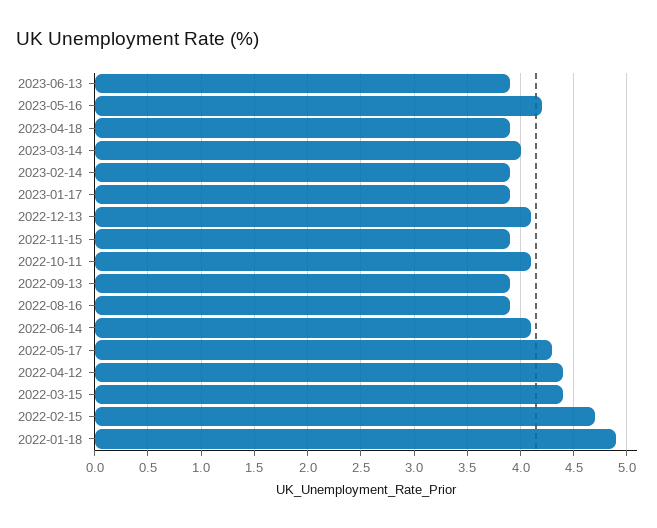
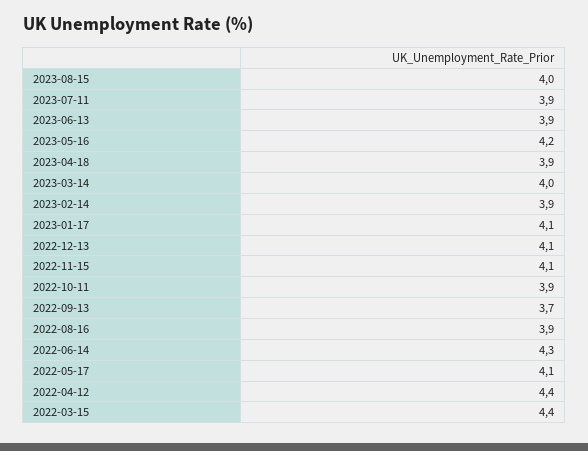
2023-01-17: 3.9 -> 4.1
2022-11-15: 3.9 -> 4.1
2022-10-11: 4.1 -> 3.9
2022-09-13: 3.9 -> 3.7
2022-06-14: 4.1 -> 4.3
2022-05-17: 4.3 -> 4.1
2022-02-15: 4.7 -> none
2022-01-18: 4.9 -> none
2023-08-15: none -> 4
2023-07-11: none -> 3.9

